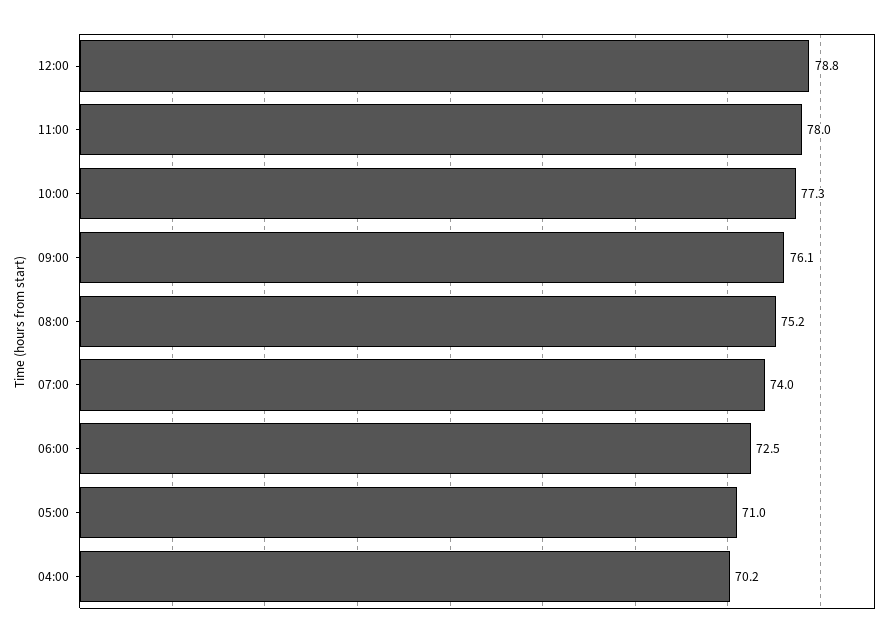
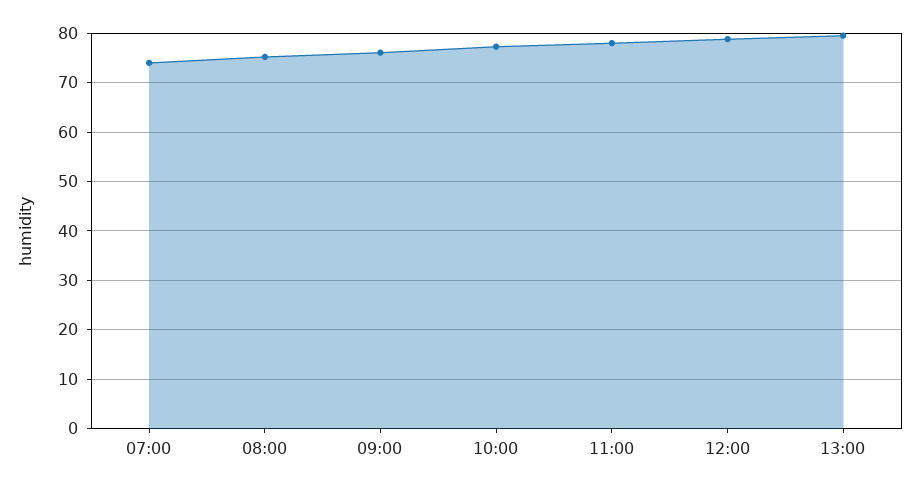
06:00: 72.5 -> none
05:00: 71 -> none
04:00: 70.2 -> none
13:00: none -> 80

